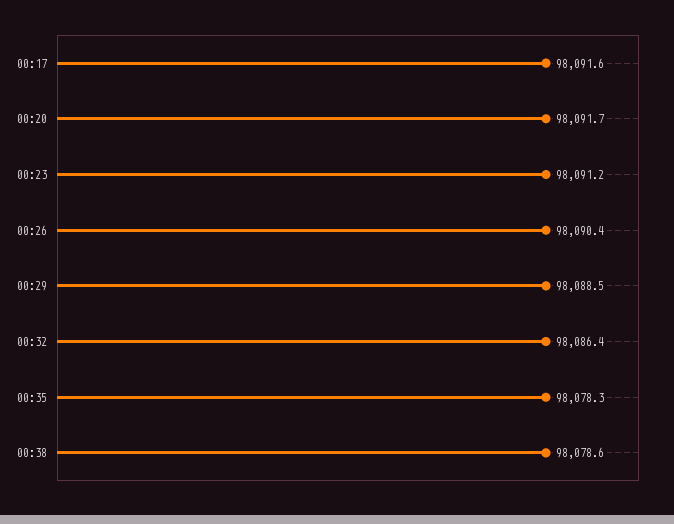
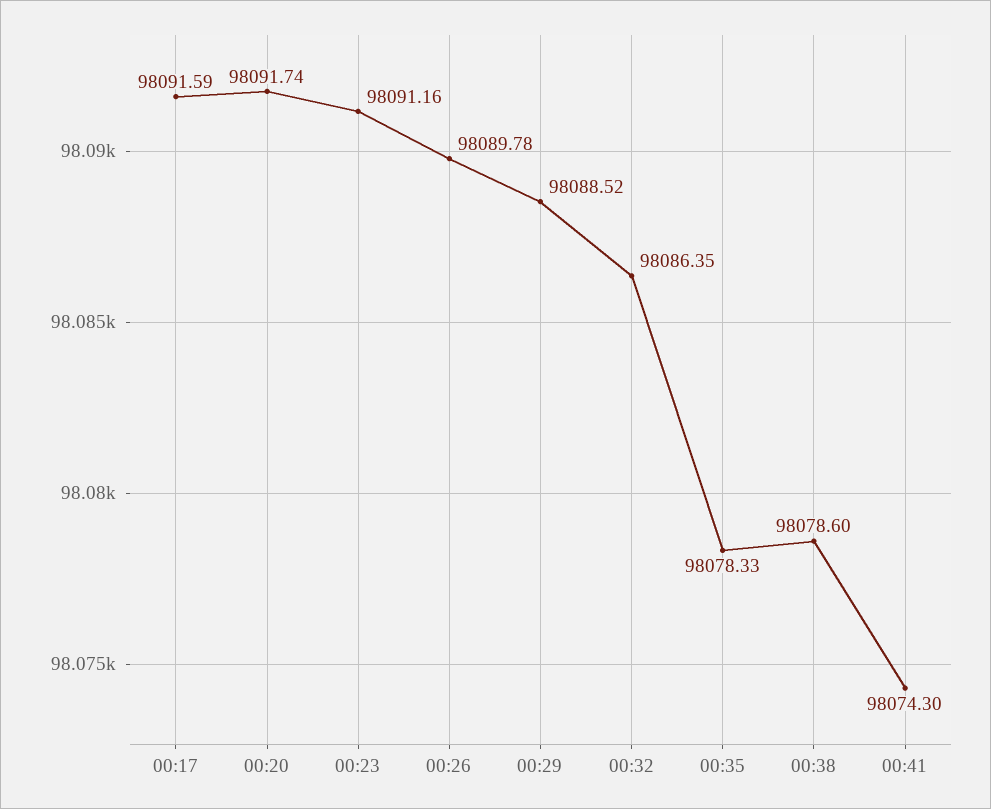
00:26: 98090.4 -> 98089.78
00:41: none -> 98074.3

